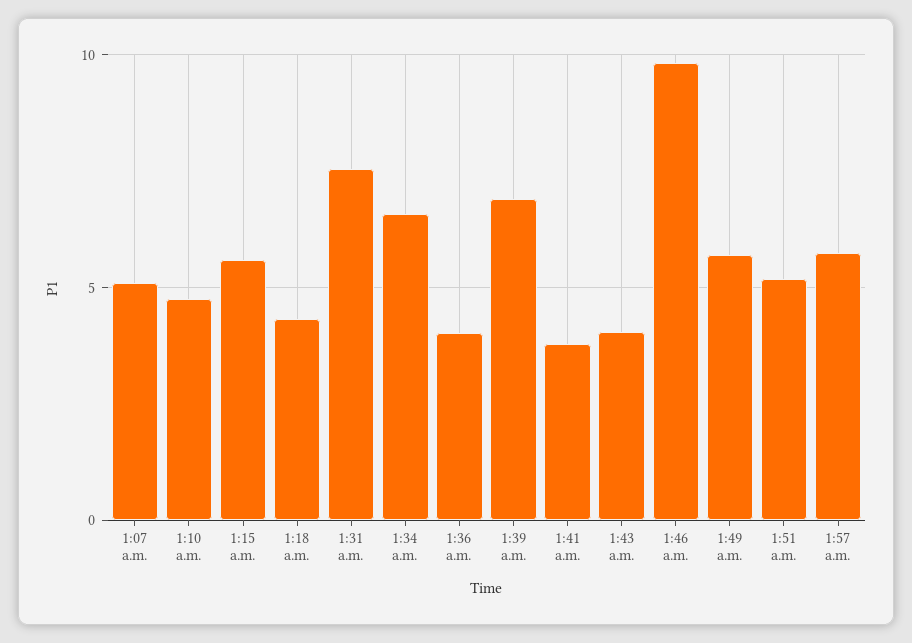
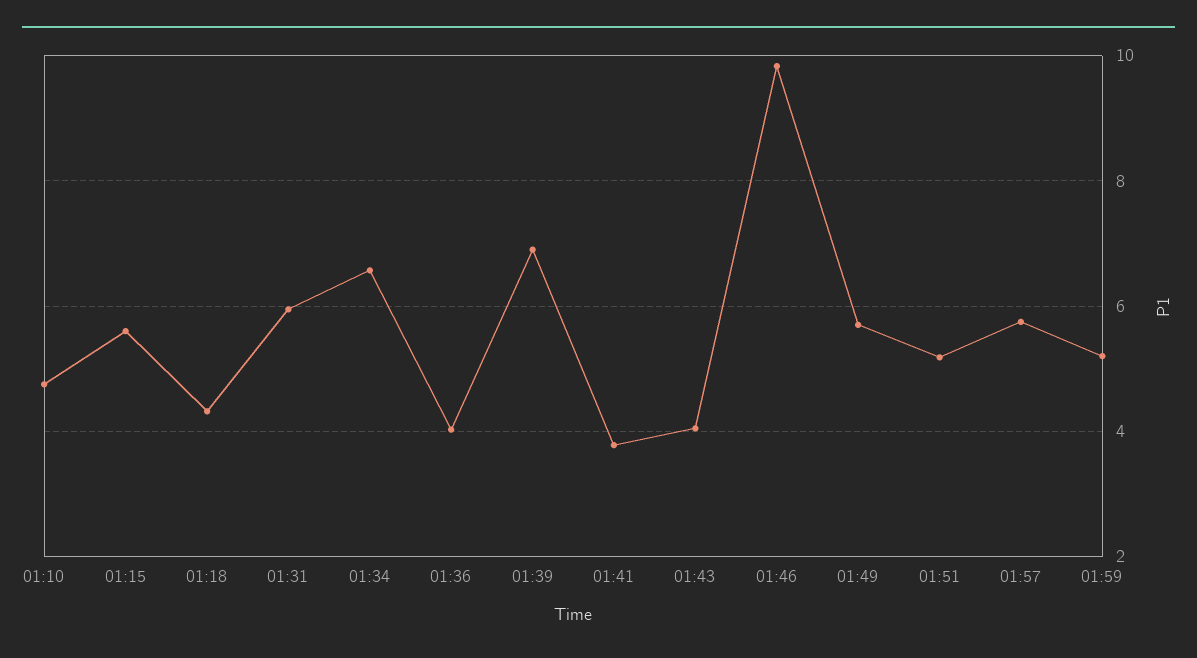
1:07 a.m.: 5 -> none
1:31 a.m.: 7.5 -> 6
01:59: none -> 5.2

